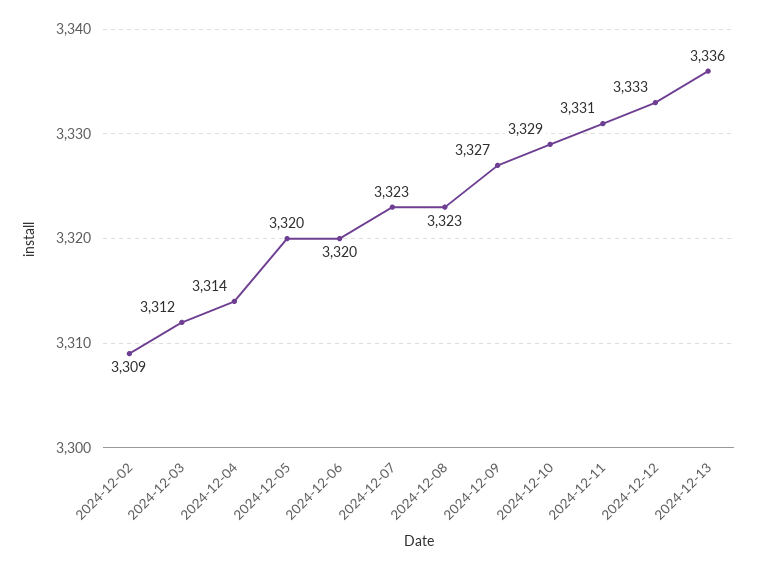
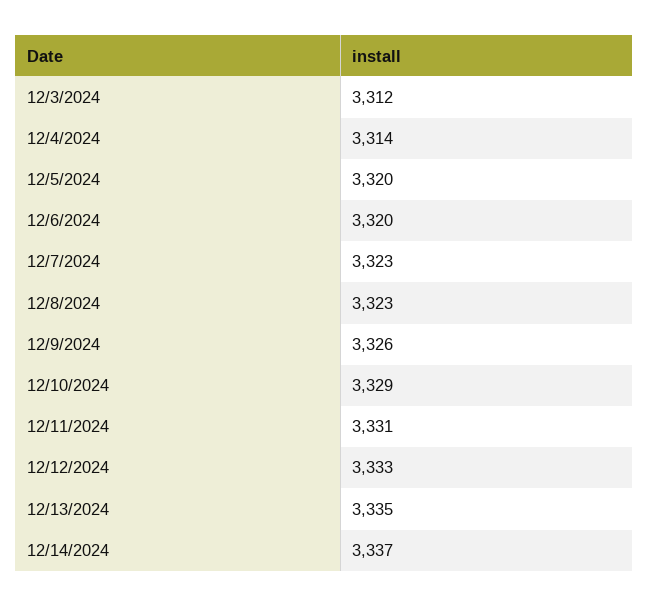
2024-12-02: 3309 -> none
2024-12-09: 3327 -> 3326
2024-12-13: 3336 -> 3335
12/14/2024: none -> 3337

